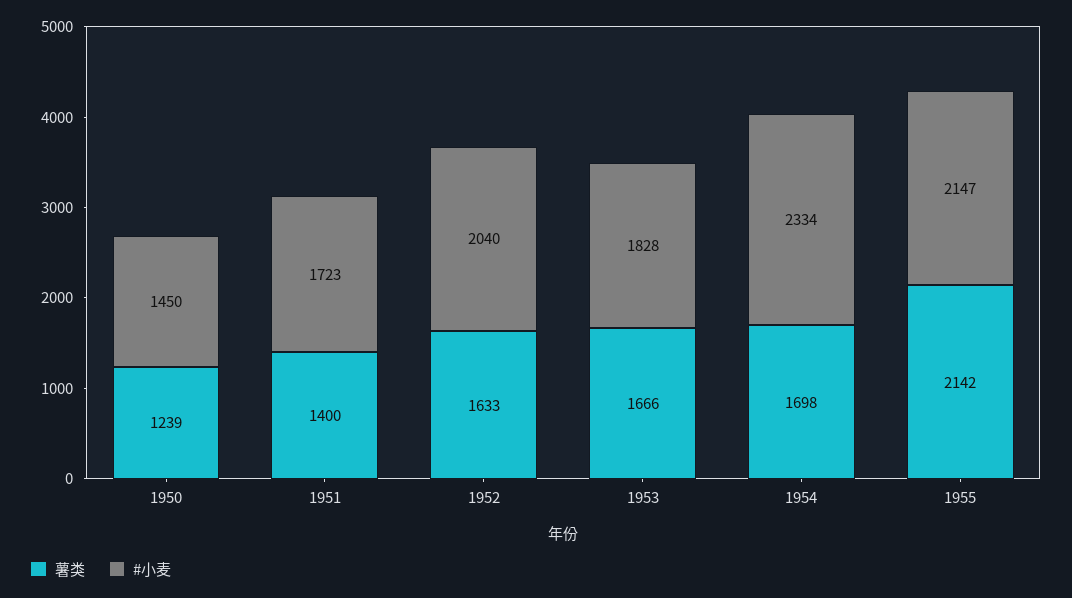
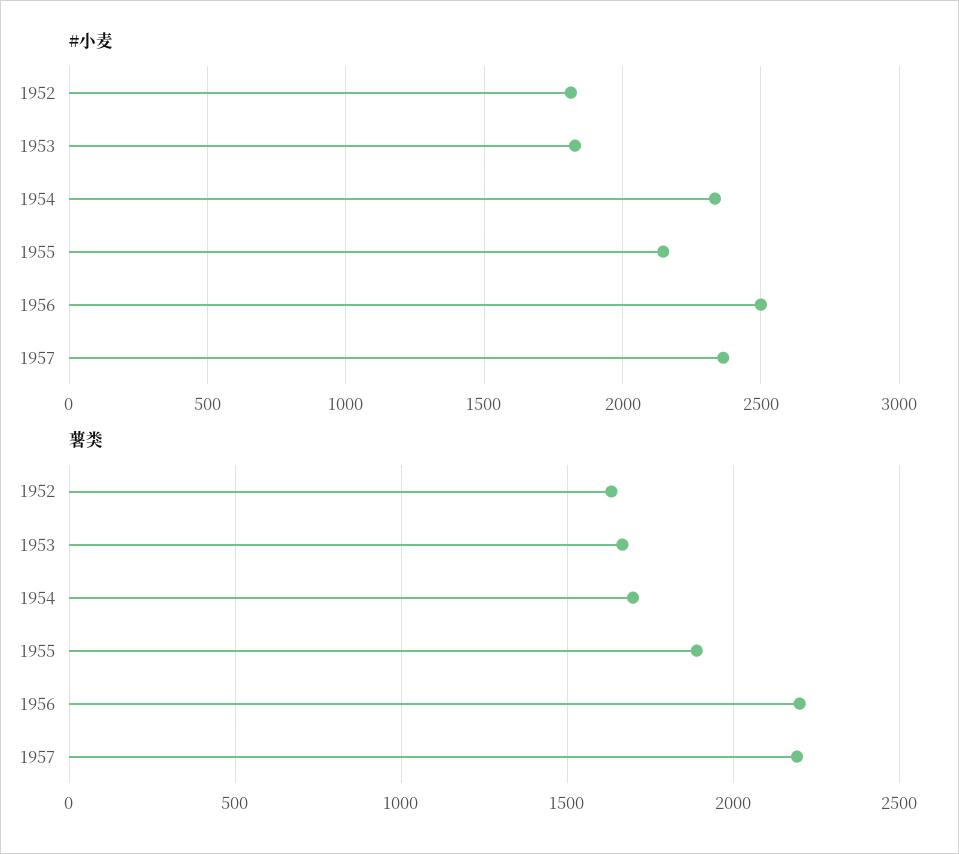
薯类, 1950: 1239 -> none
#小麦, 1950: 1450 -> none
薯类, 1951: 1400 -> none
#小麦, 1951: 1723 -> none
#小麦, 1952: 2040 -> 1800
薯类, 1955: 2142 -> 1900
#小麦, 1956: none -> 2500
#小麦, 1957: none -> 2350
薯类, 1956: none -> 2200
薯类, 1957: none -> 2200

